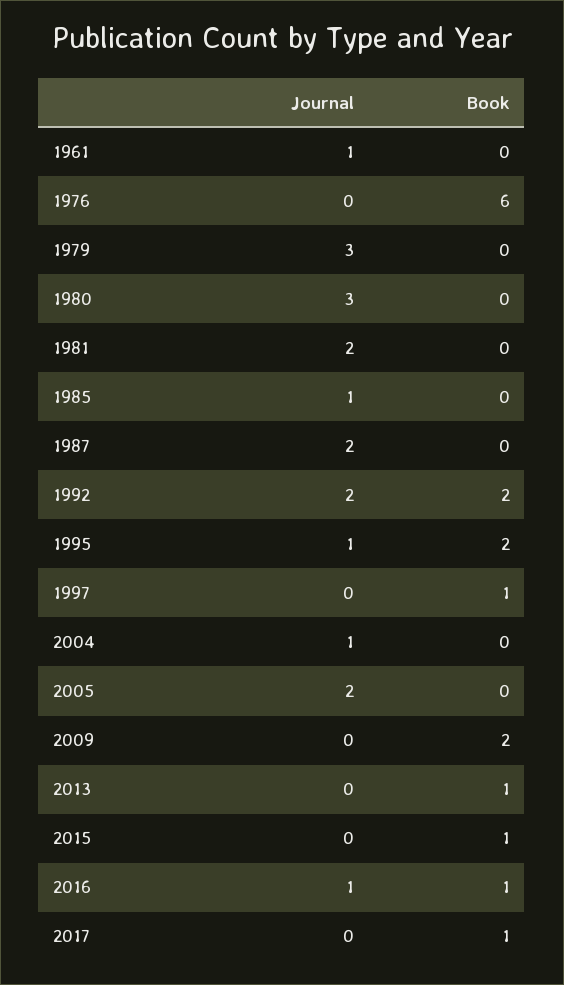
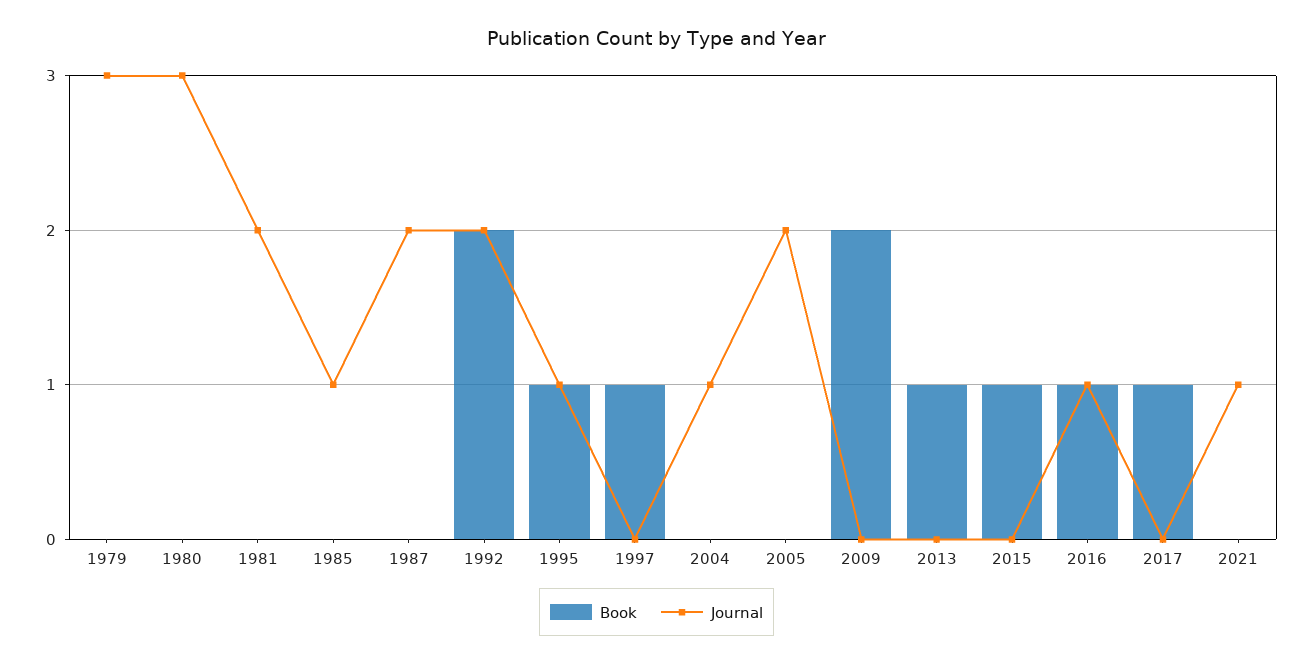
Journal, 1961: 1 -> none
Book, 1961: 0 -> none
Journal, 1976: 0 -> none
Book, 1976: 6 -> none
Book, 1995: 2 -> 1
Book, 2021: none -> 0
Journal, 2021: none -> 1

